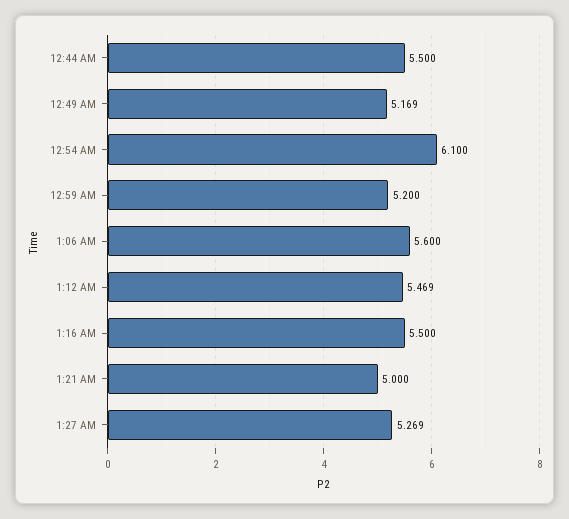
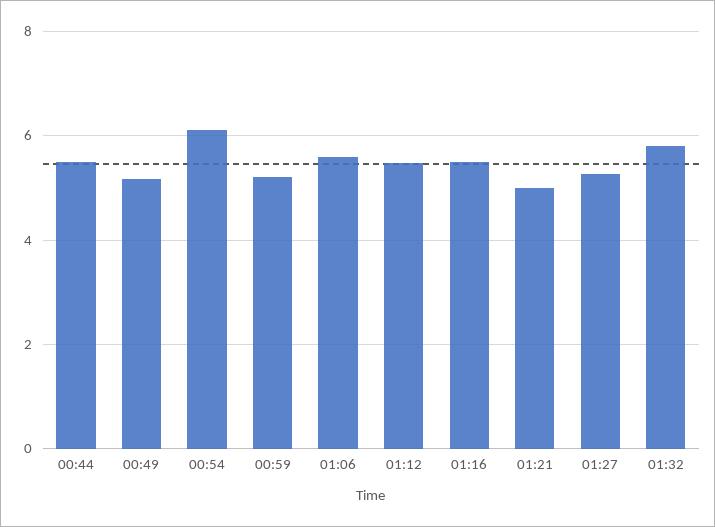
01:32: none -> 5.8

